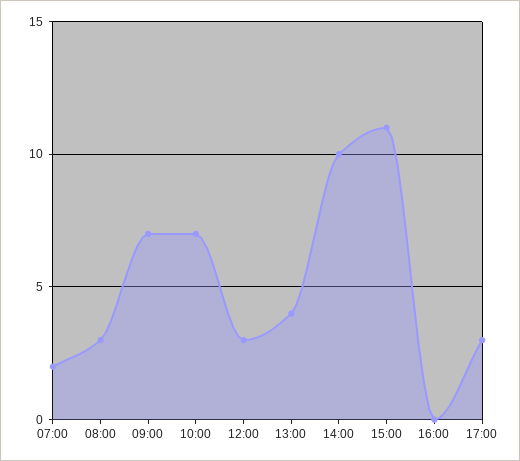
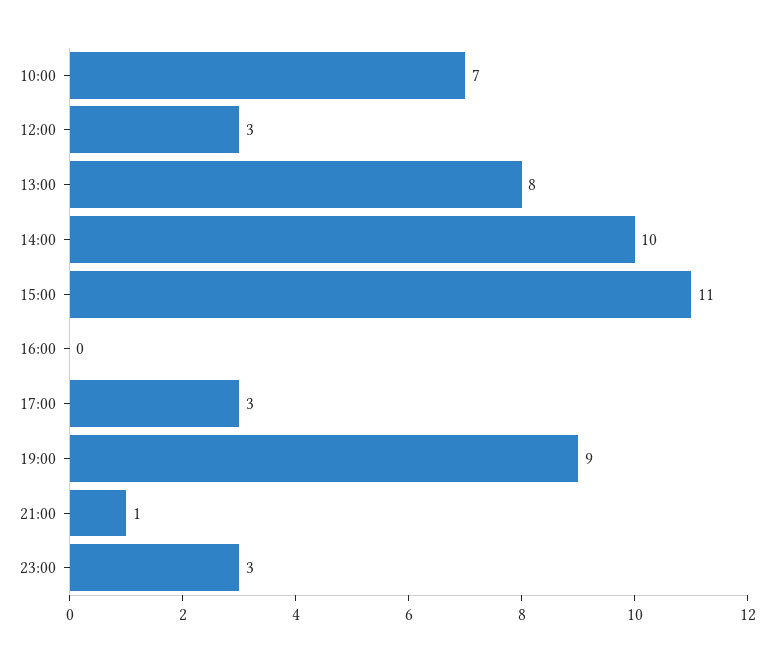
07:00: 2 -> none
08:00: 3 -> none
09:00: 7 -> none
13:00: 4 -> 8
19:00: none -> 9
21:00: none -> 1
23:00: none -> 3

